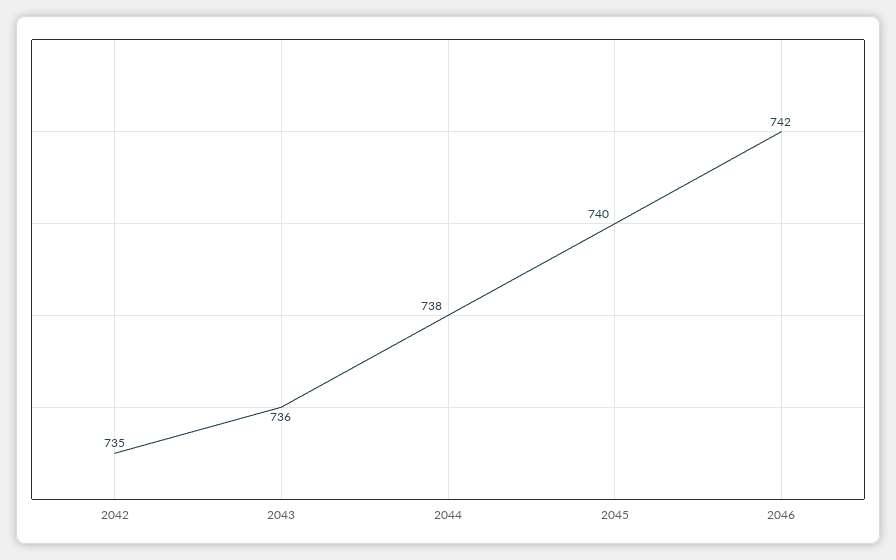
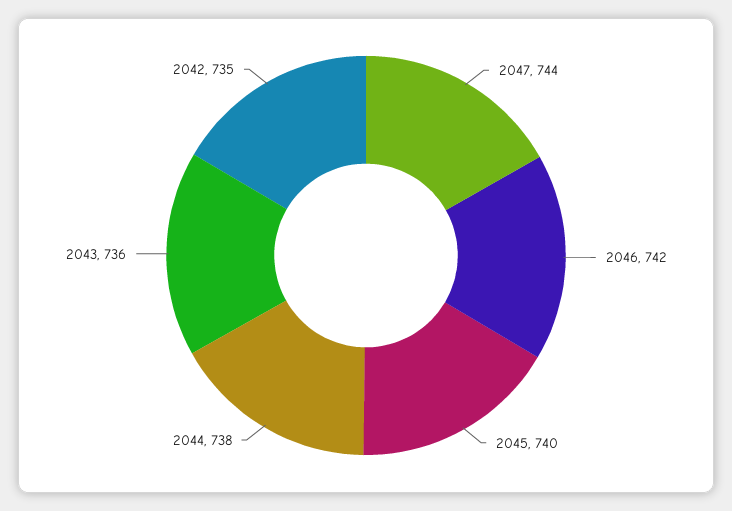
2047: none -> 744

